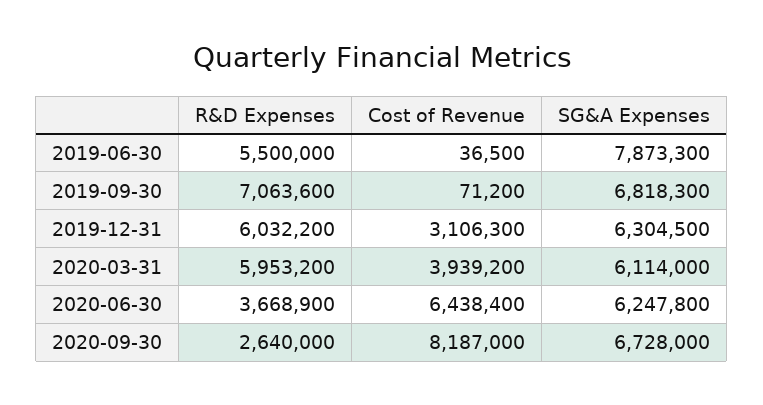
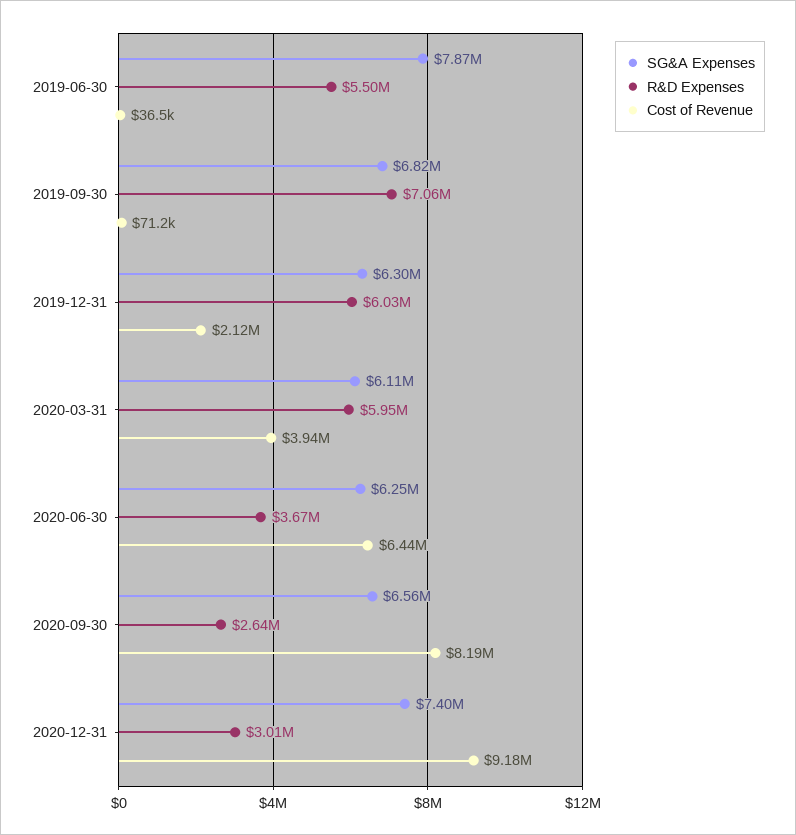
Cost of Revenue, 2019-12-31: 3106300 -> 2120000
SG&A Expenses, 2020-09-30: 6728000 -> 6560000
SG&A Expenses, 2020-12-31: none -> 7400000
R&D Expenses, 2020-12-31: none -> 3010000
Cost of Revenue, 2020-12-31: none -> 9180000

